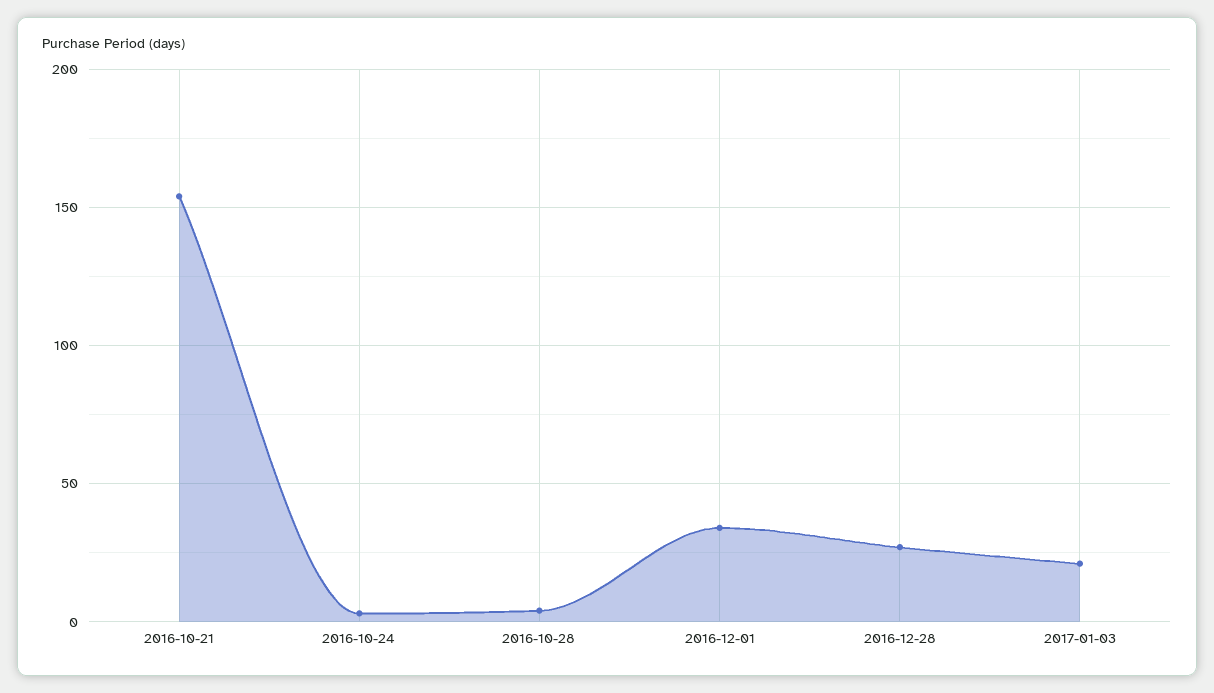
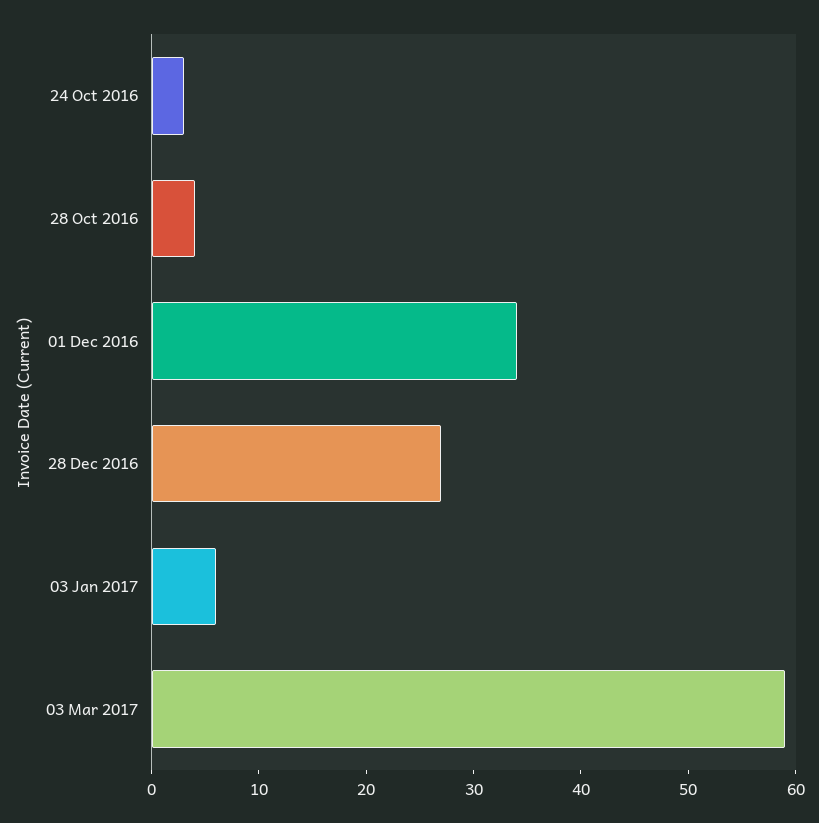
2016-10-21: 155 -> none
2017-01-03: 20 -> 6
03 Mar 2017: none -> 59

